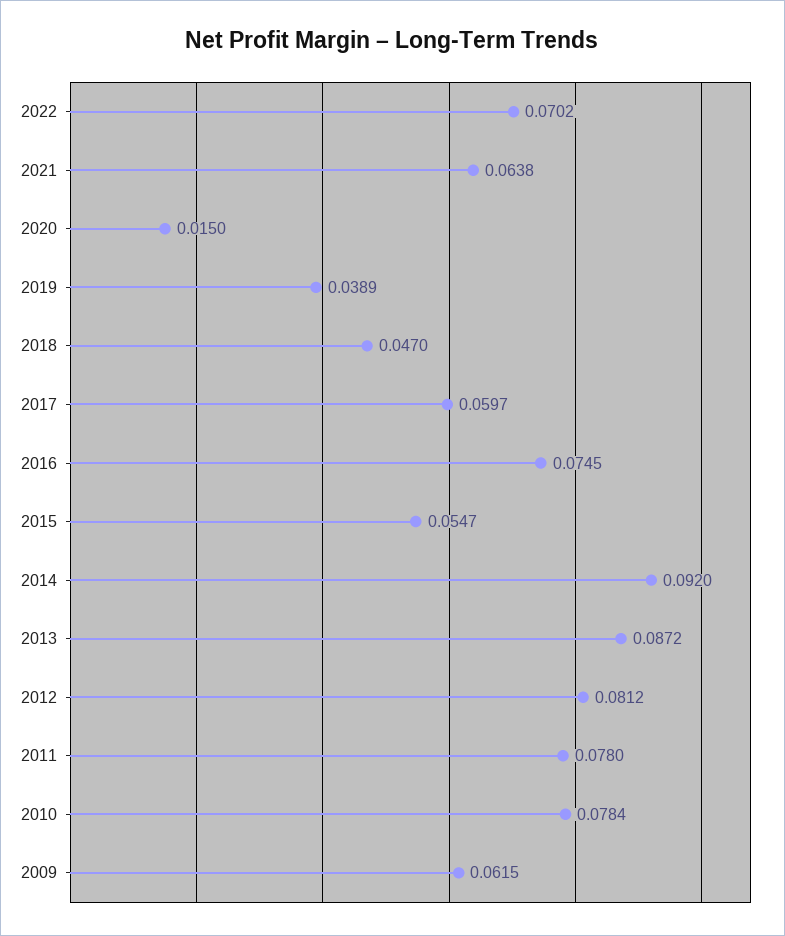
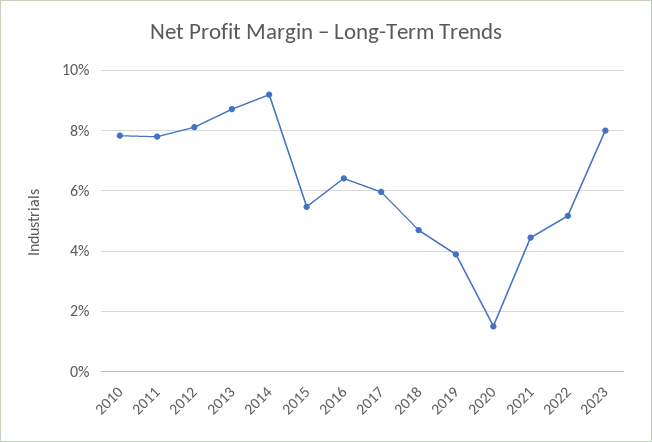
2022: 0.0702 -> 0.052
2021: 0.0638 -> 0.044
2016: 0.0745 -> 0.064
2009: 0.0615 -> none
2023: none -> 0.08

